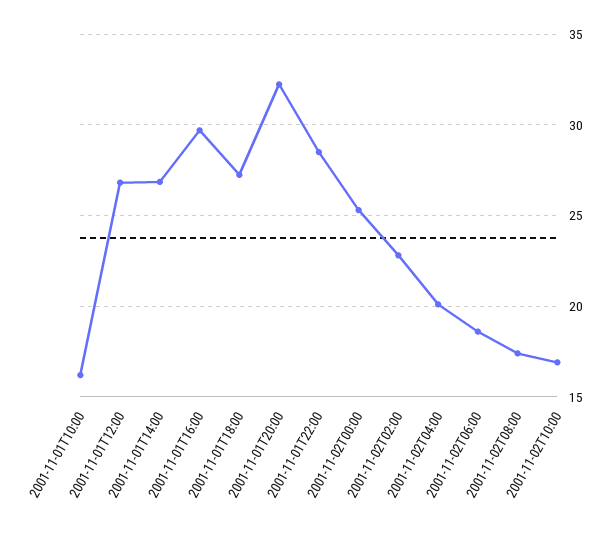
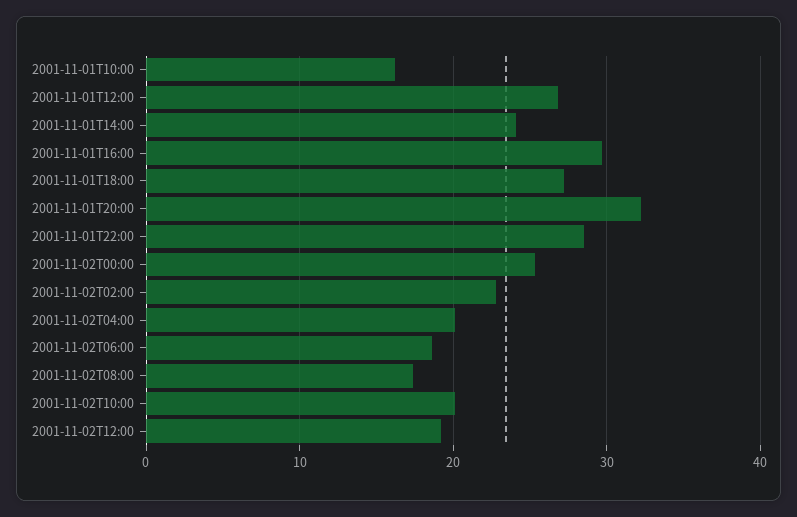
2001-11-01T14:00: 27 -> 24
2001-11-02T10:00: 17 -> 20
2001-11-02T12:00: none -> 19

